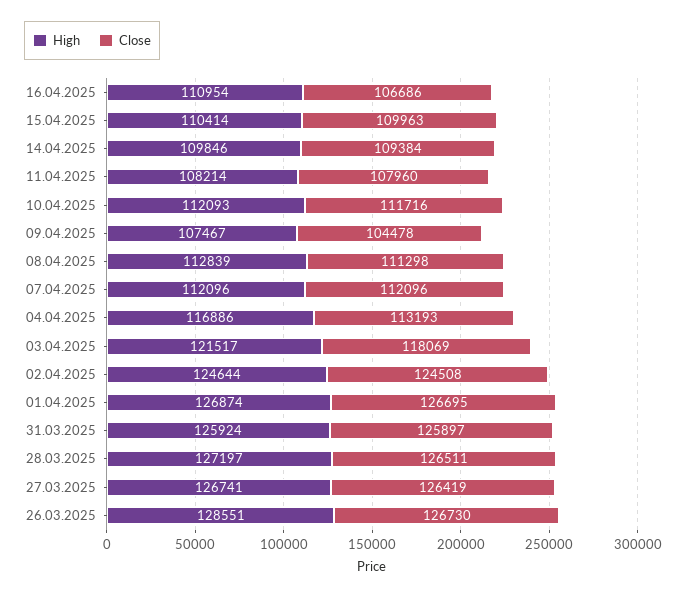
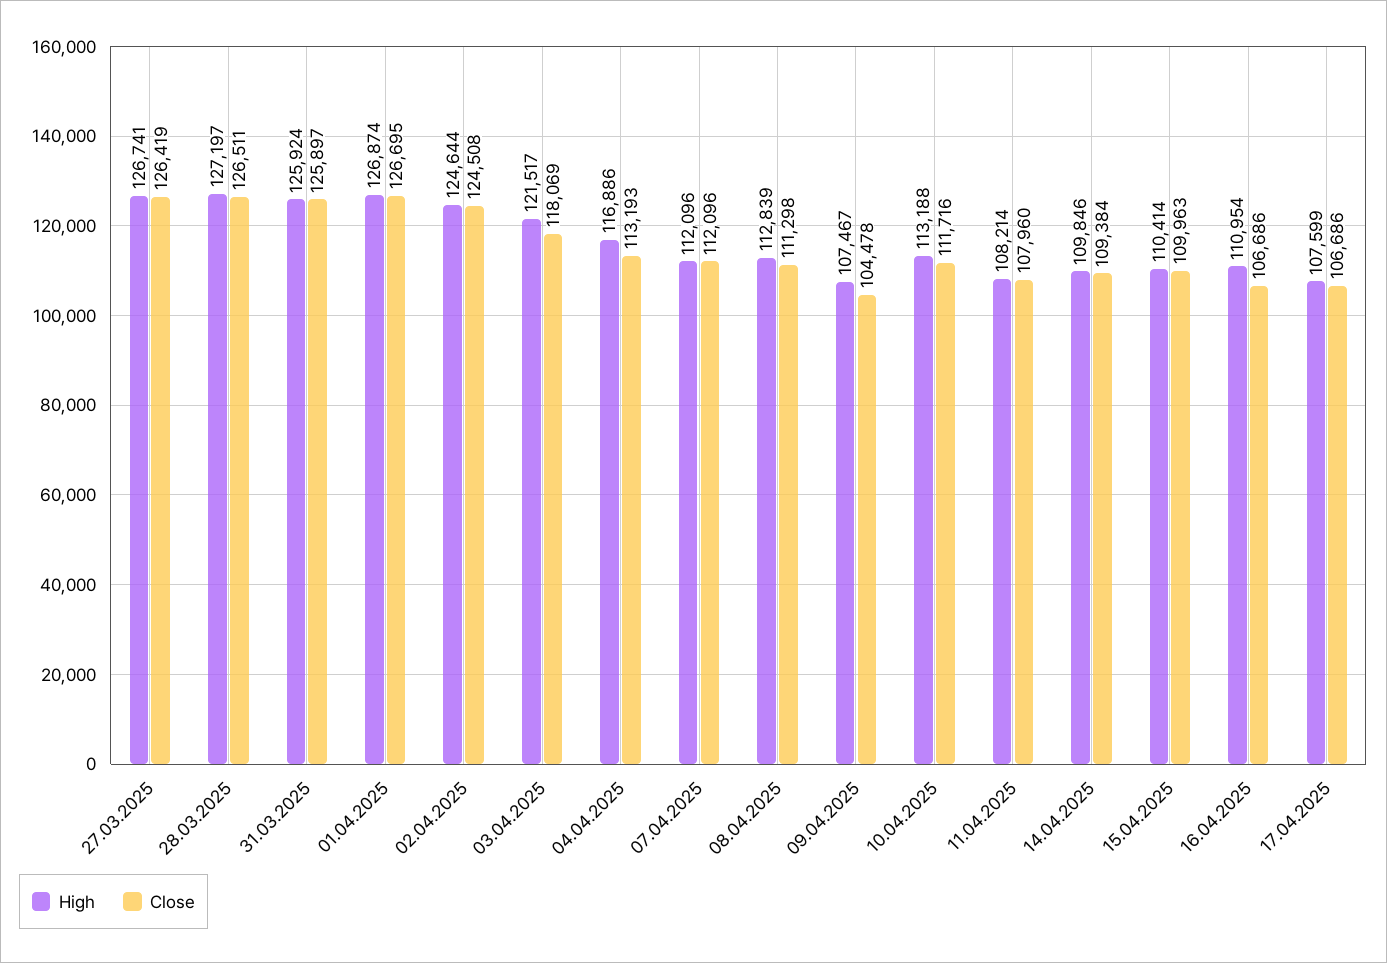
High, 10.04.2025: 112093 -> 113188
High, 26.03.2025: 128551 -> none
Close, 26.03.2025: 126730 -> none
High, 17.04.2025: none -> 107599
Close, 17.04.2025: none -> 106686

